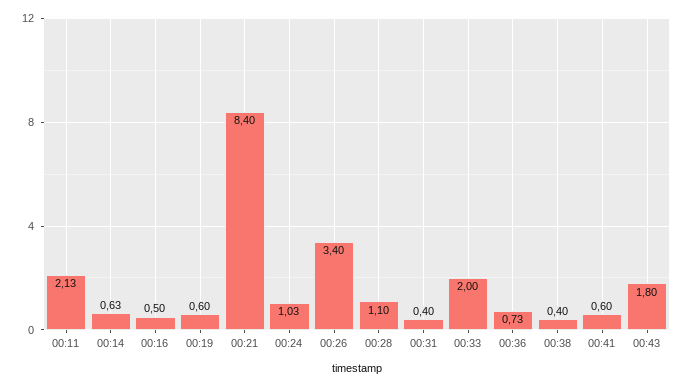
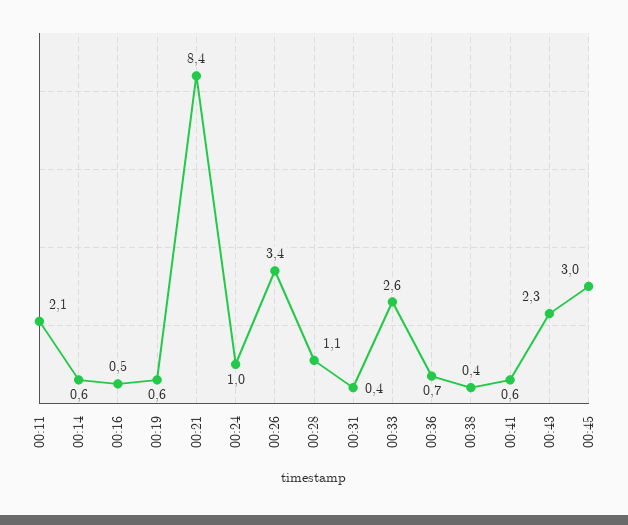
00:33: 2 -> 2.6
00:43: 1.8 -> 2.3
00:45: none -> 3

